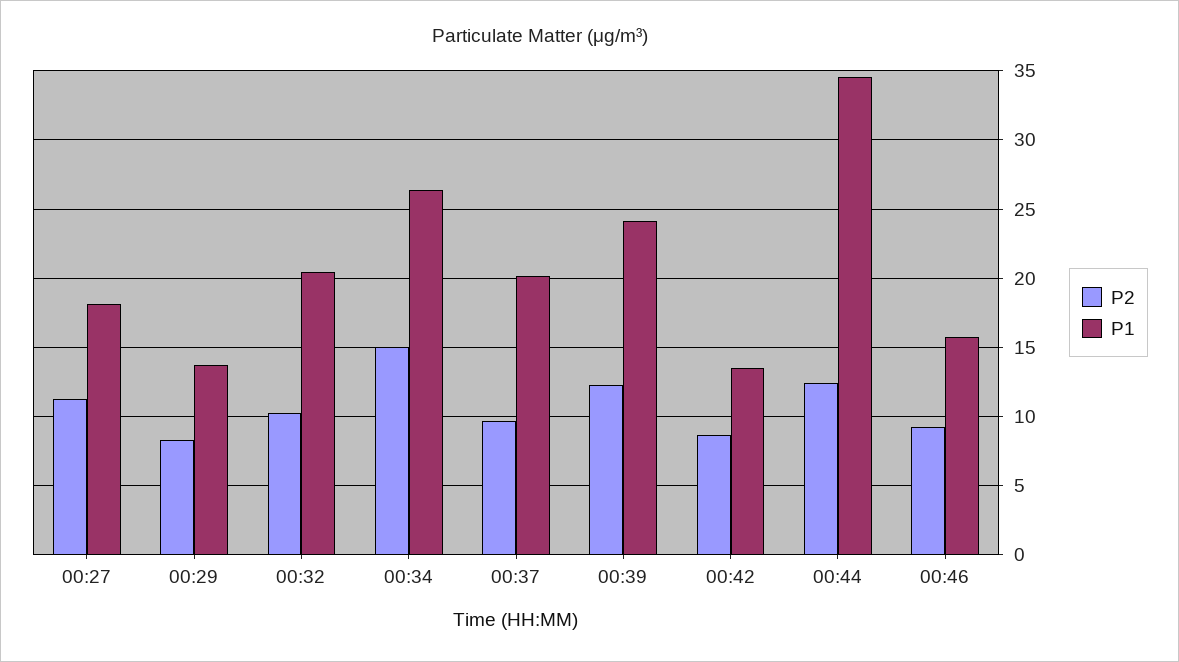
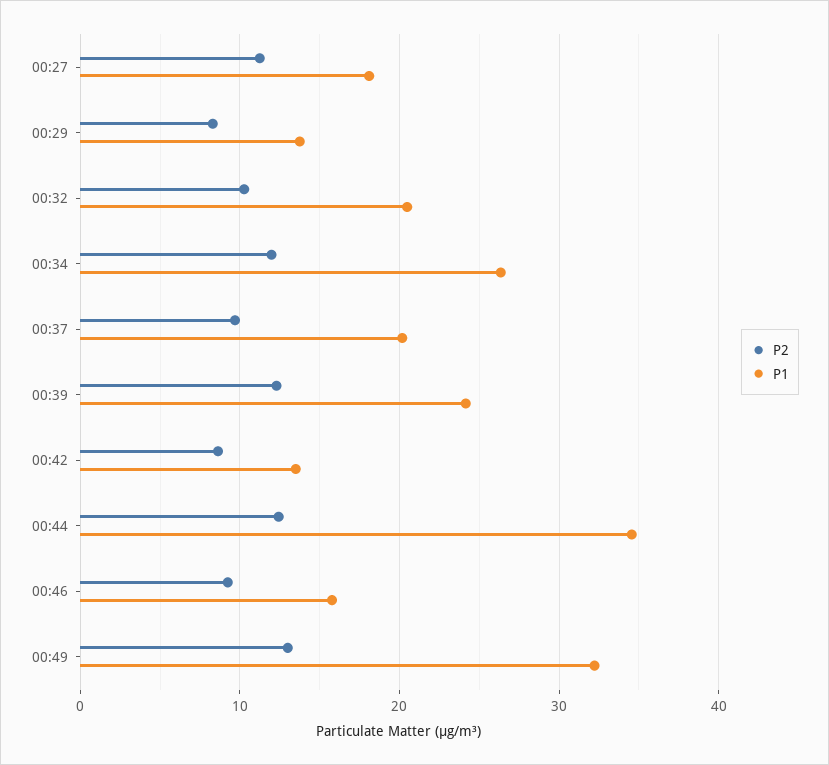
P2, 00:34: 15 -> 12
P2, 00:49: none -> 13
P1, 00:49: none -> 32

